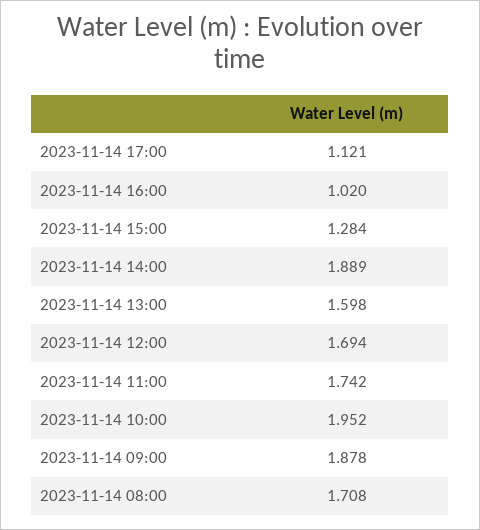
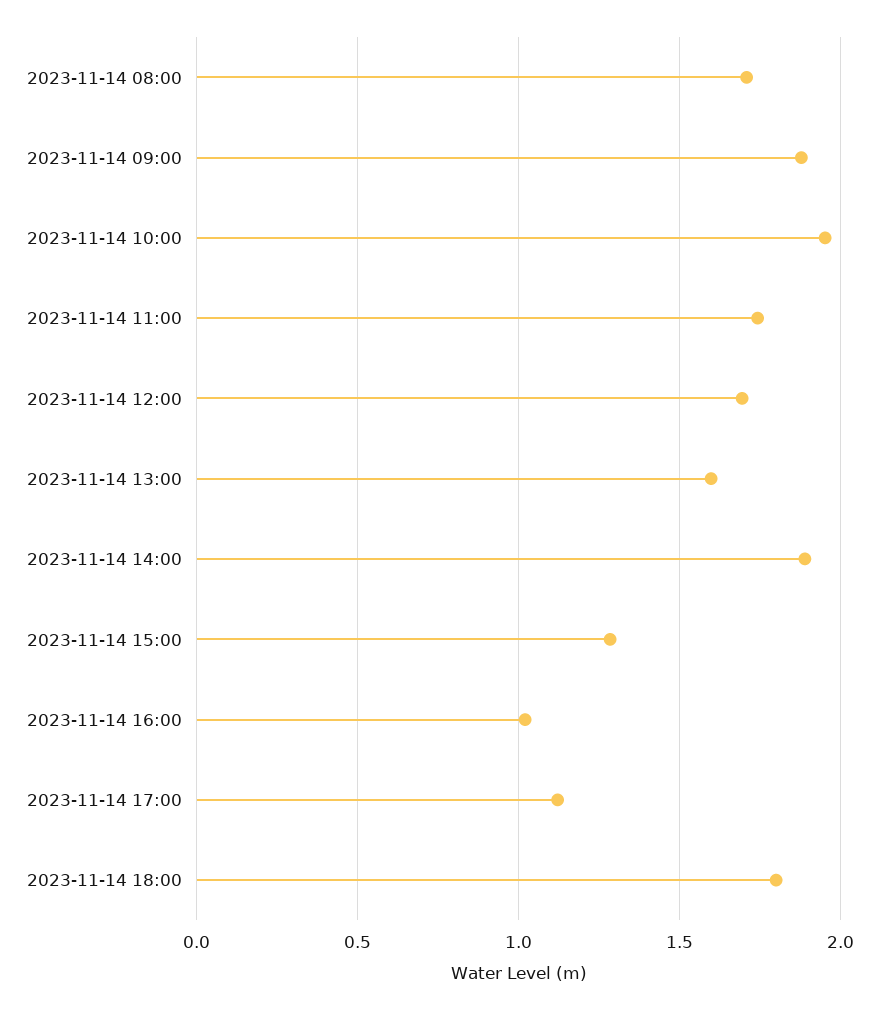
2023-11-14 18:00: none -> 1.8

